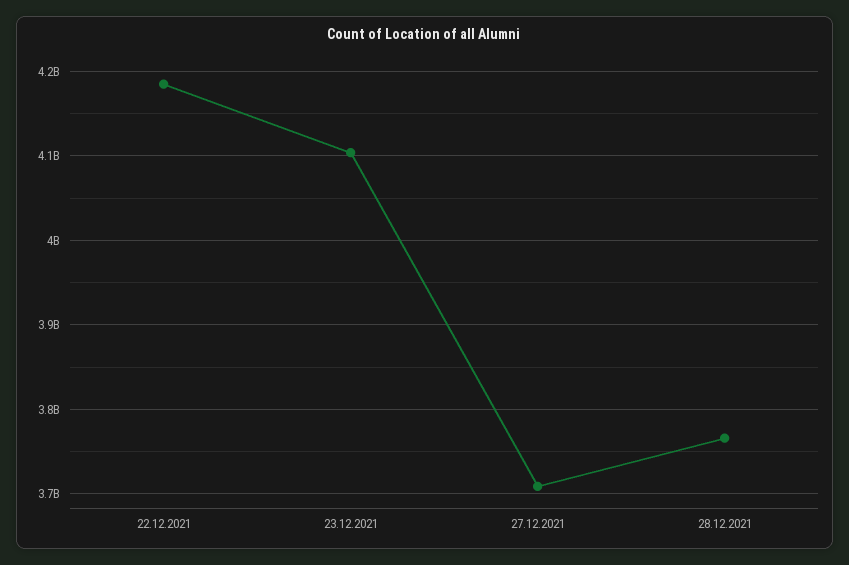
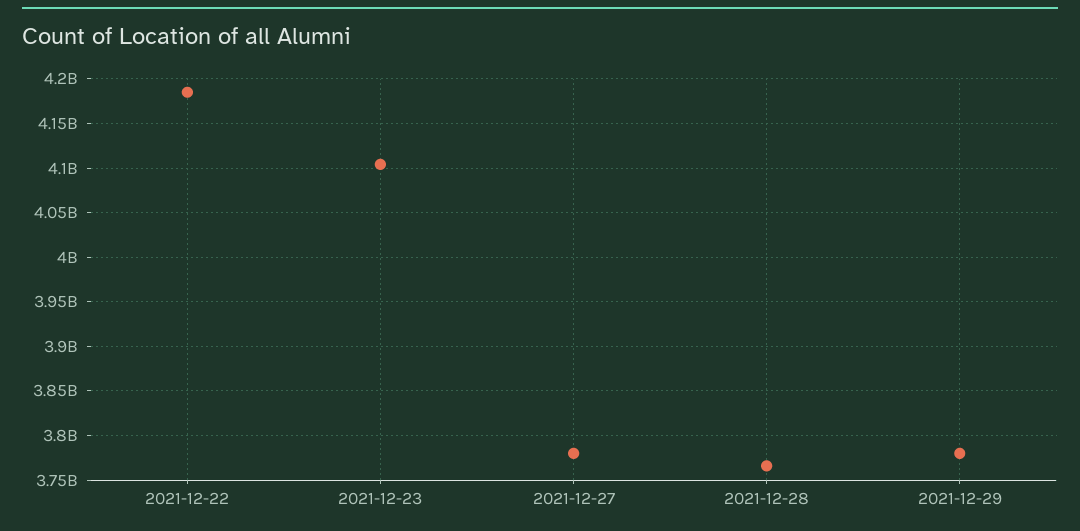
27.12.2021: 3710000000 -> 3780000000
2021-12-29: none -> 3780000000

